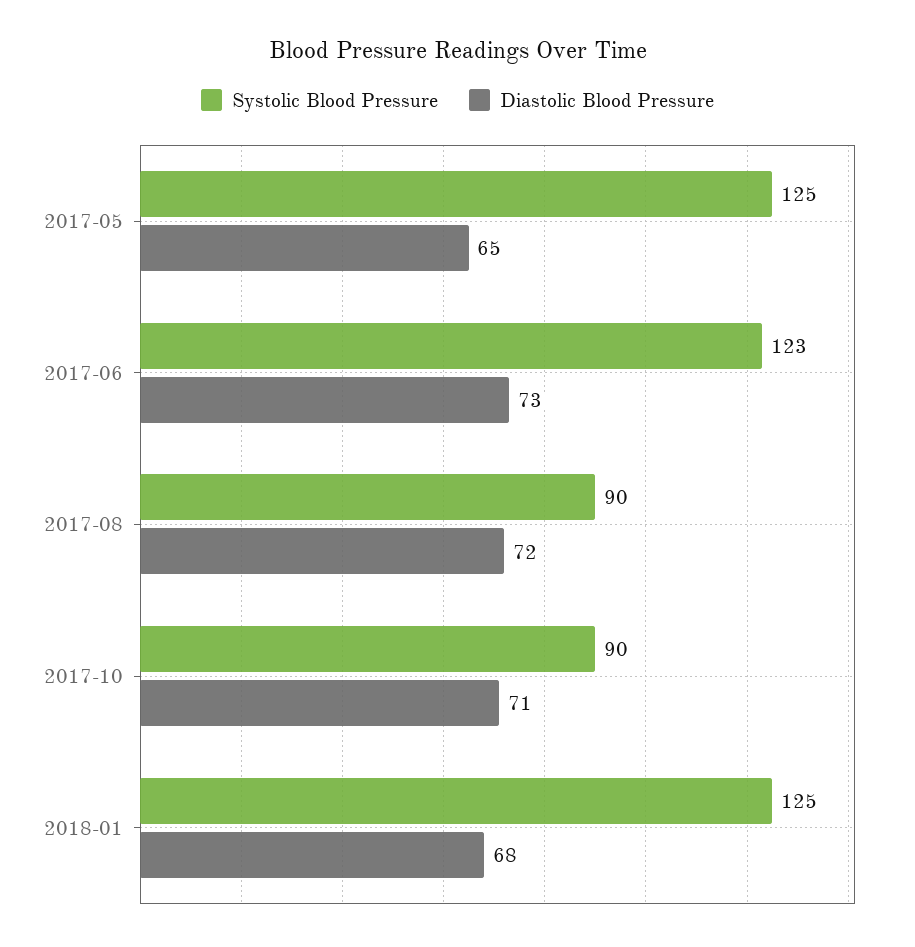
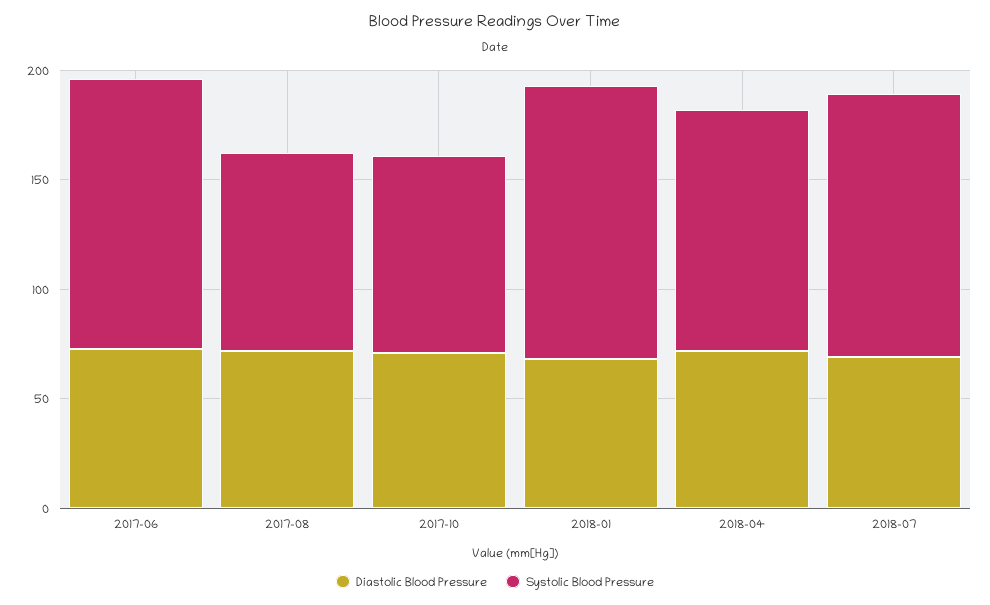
Systolic Blood Pressure, 2017-05: 125 -> none
Diastolic Blood Pressure, 2017-05: 65 -> none
Diastolic Blood Pressure, 2018-04: none -> 70
Systolic Blood Pressure, 2018-04: none -> 110
Diastolic Blood Pressure, 2018-07: none -> 70
Systolic Blood Pressure, 2018-07: none -> 120

